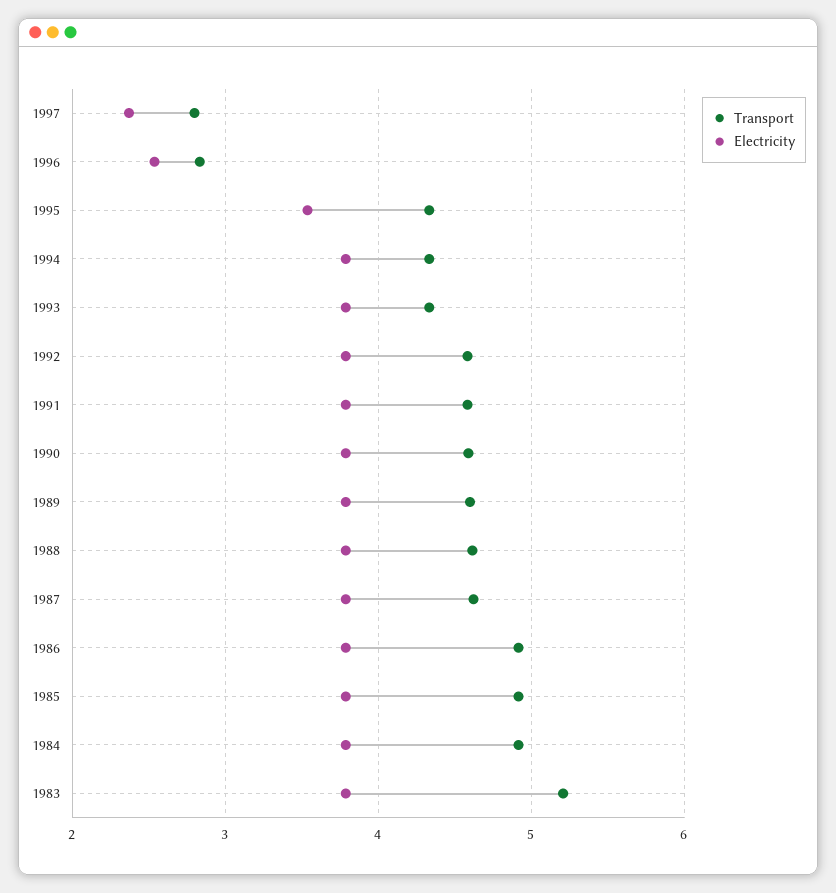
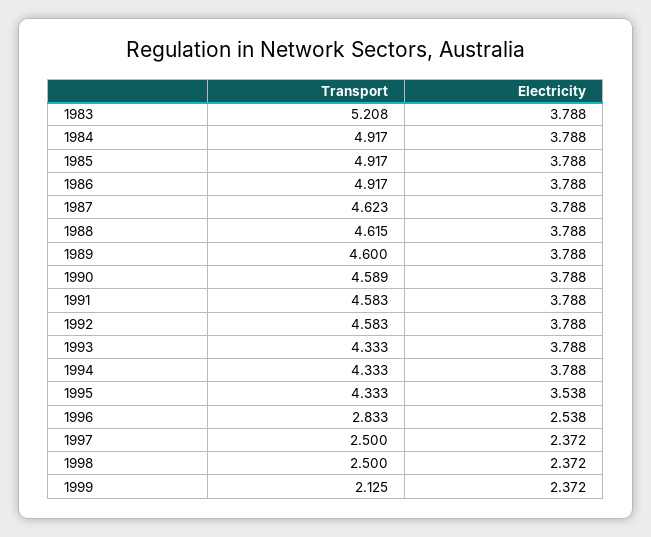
Transport, 1997: 2.8 -> 2.5
Transport, 1998: none -> 2.5
Electricity, 1998: none -> 2.372
Transport, 1999: none -> 2.125
Electricity, 1999: none -> 2.372

